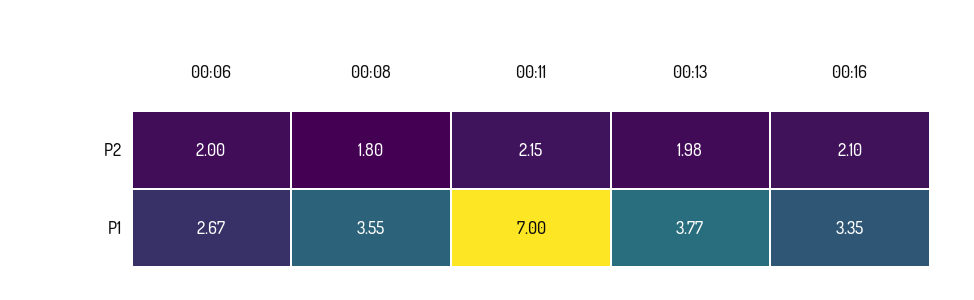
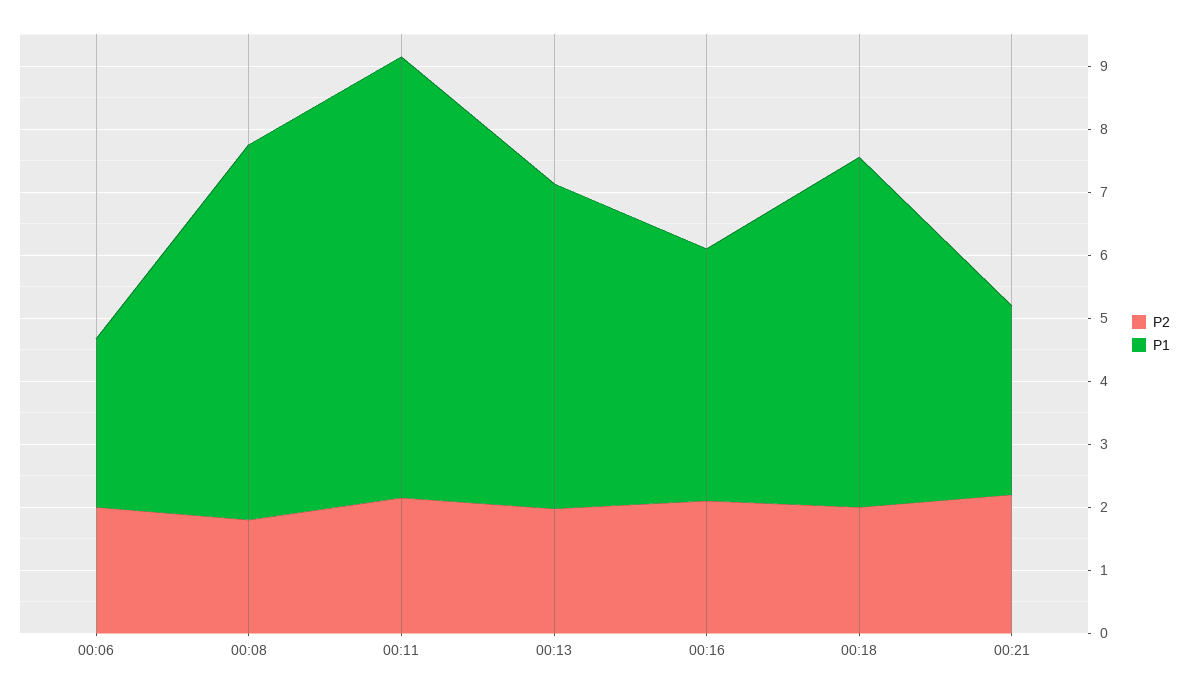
P1, 00:08: 3.55 -> 6
P1, 00:13: 3.77 -> 5.2
P1, 00:16: 3.35 -> 4
P2, 00:18: none -> 2
P1, 00:18: none -> 5.6
P2, 00:21: none -> 2.2
P1, 00:21: none -> 3

